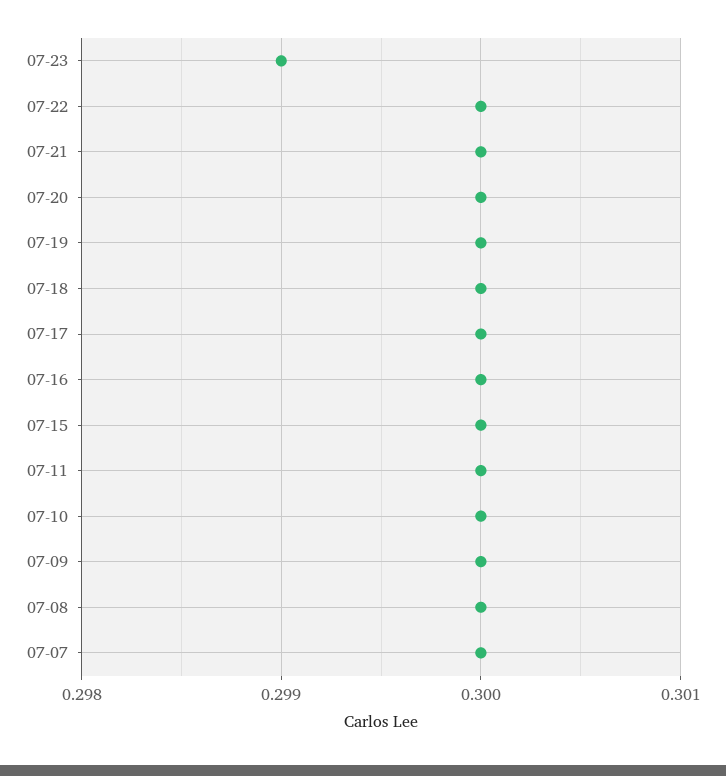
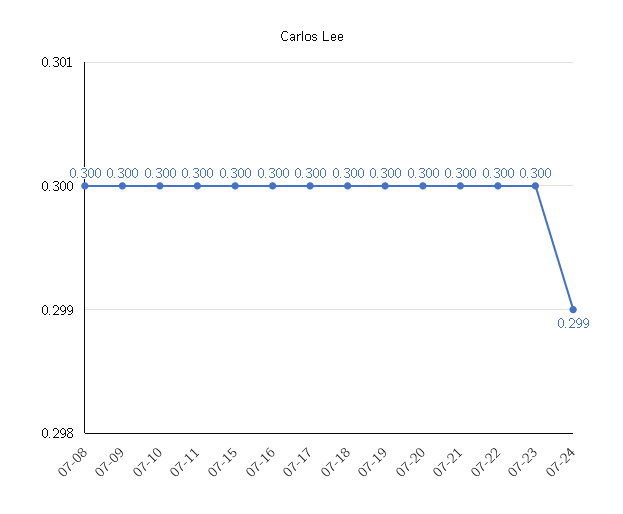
07-23: 0.299 -> 0.3
07-07: 0.3 -> none
07-24: none -> 0.299

